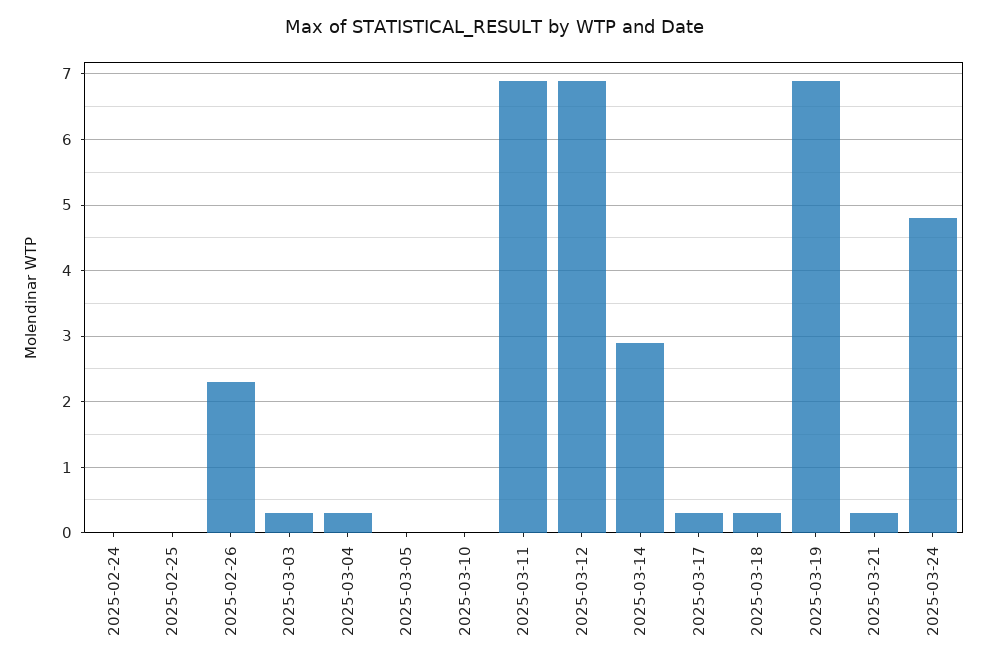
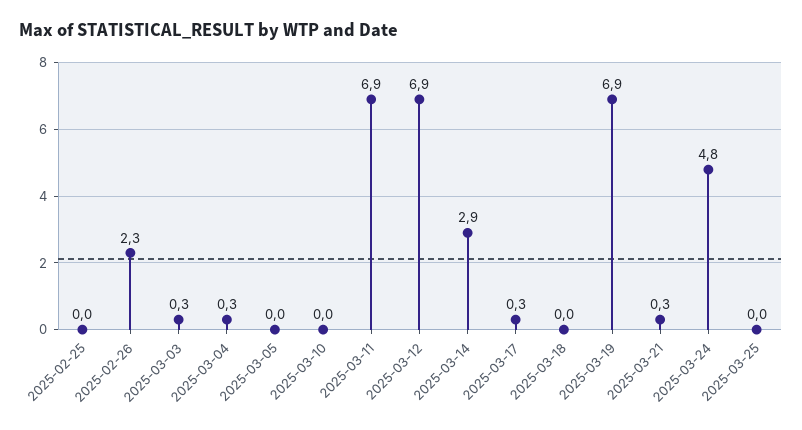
2025-02-24: 0 -> none
2025-03-18: 0.3 -> 0
2025-03-25: none -> 0

